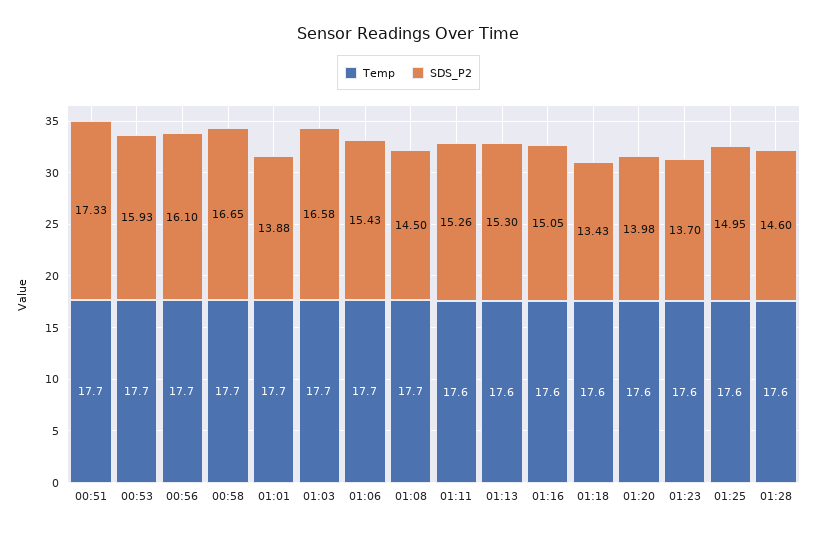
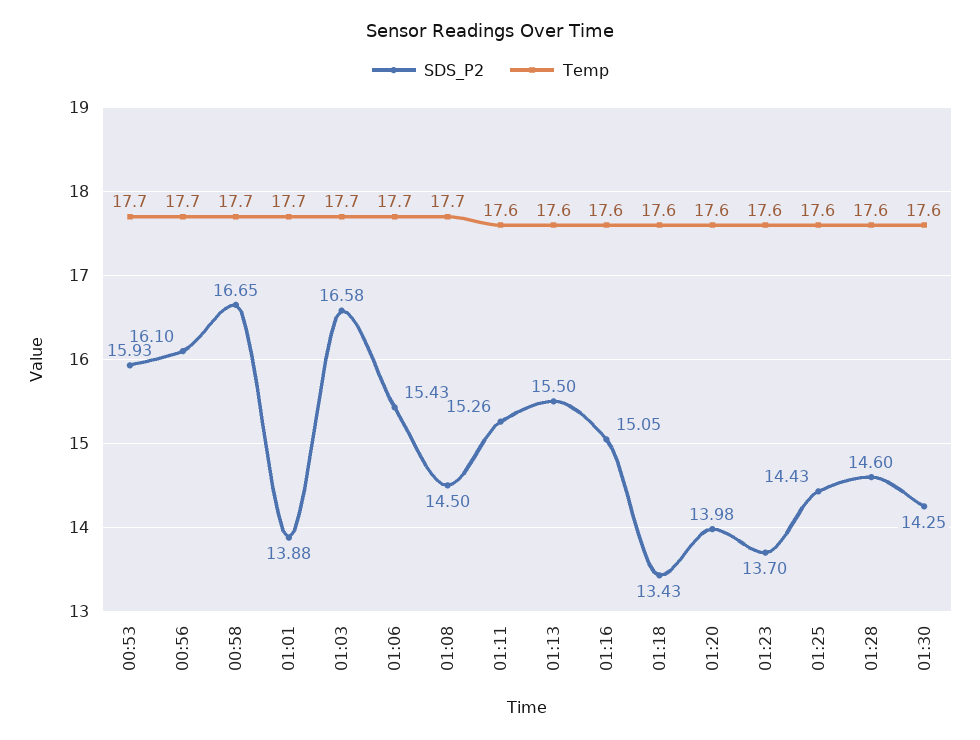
Temp, 00:51: 17.7 -> none
SDS_P2, 00:51: 17.33 -> none
SDS_P2, 01:13: 15.3 -> 15.5
SDS_P2, 01:25: 14.95 -> 14.43
SDS_P2, 01:30: none -> 14.25
Temp, 01:30: none -> 17.6

